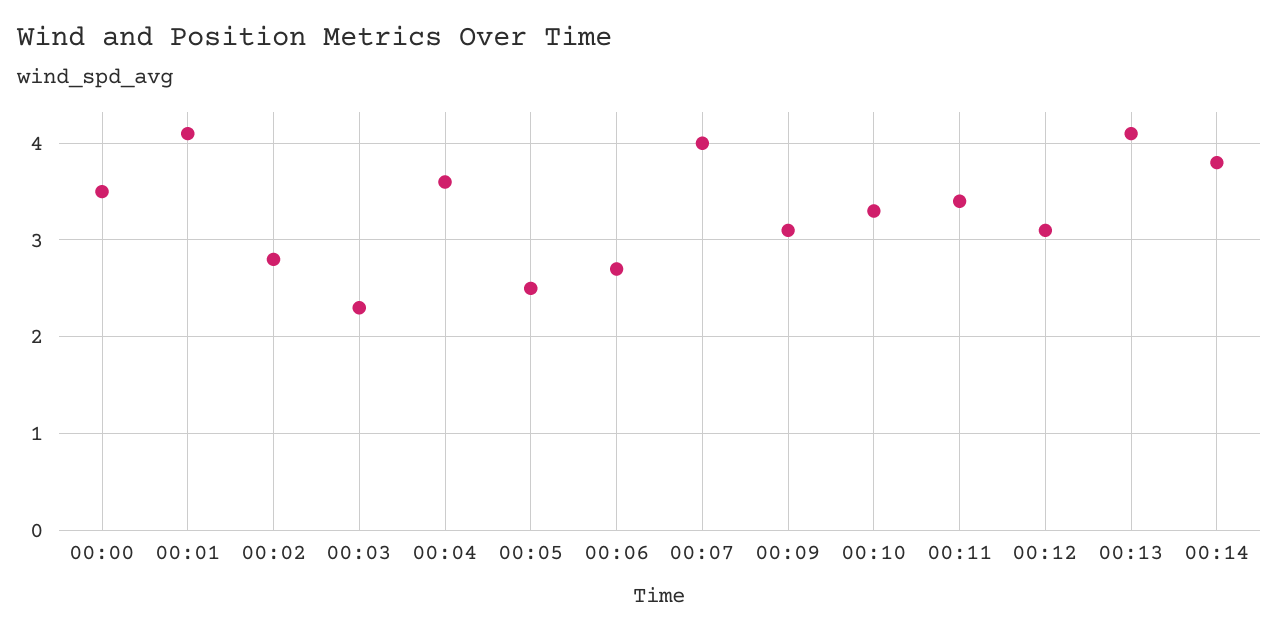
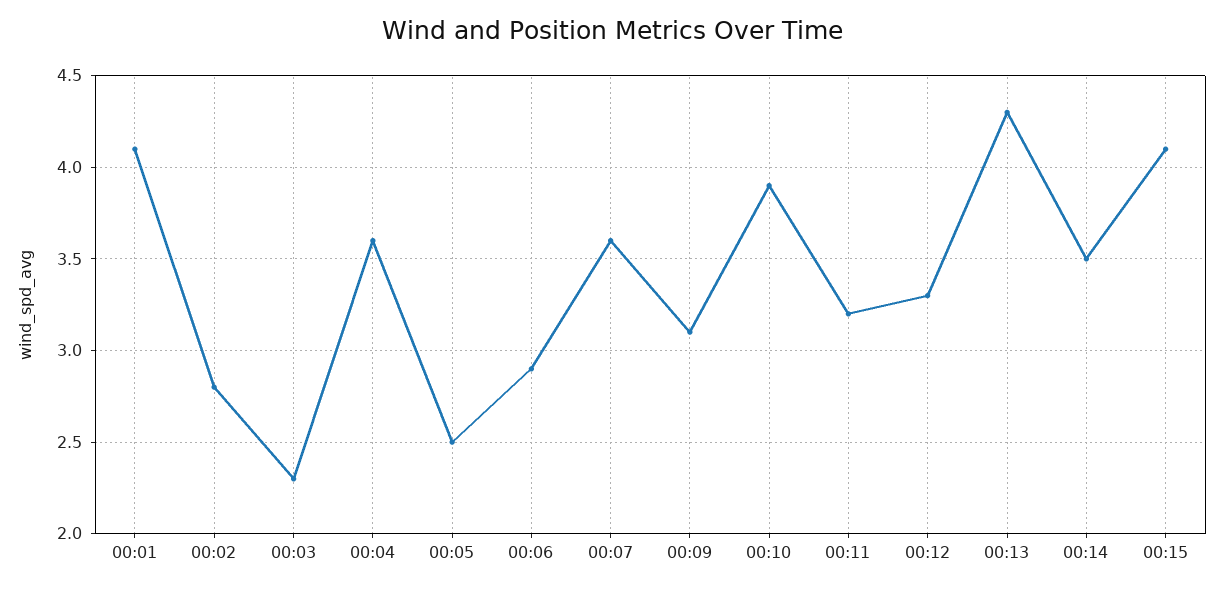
00:00: 3.5 -> none
00:06: 2.7 -> 2.9
00:07: 4 -> 3.6
00:10: 3.3 -> 3.9
00:11: 3.4 -> 3.2
00:12: 3.1 -> 3.3
00:13: 4.1 -> 4.3
00:14: 3.8 -> 3.5
00:15: none -> 4.1

